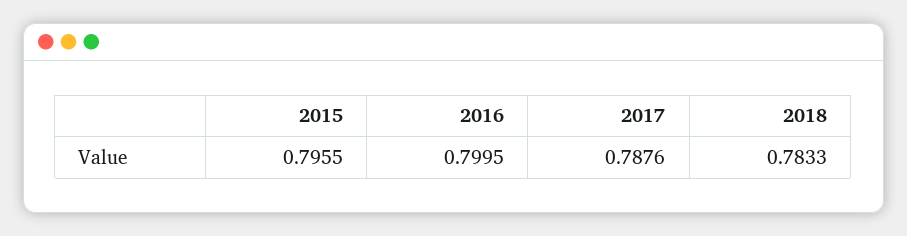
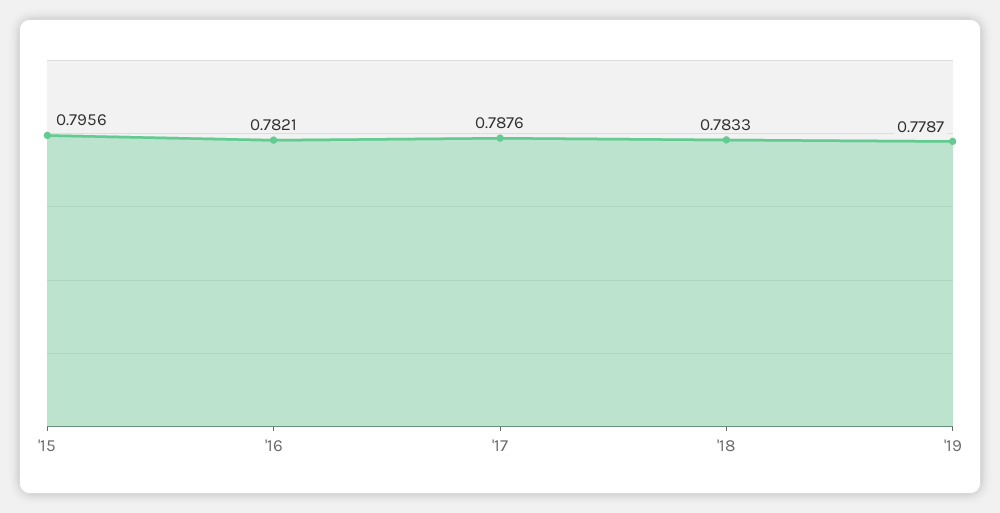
2015: 0.7955 -> 0.7956
2016: 0.7995 -> 0.7821
'19: none -> 0.7787

